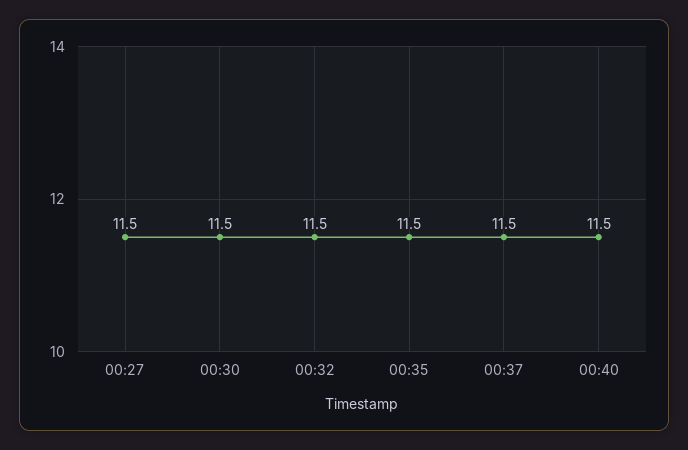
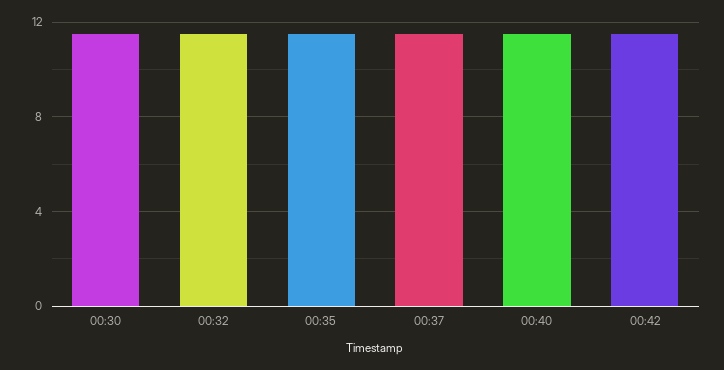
00:27: 11.5 -> none
00:42: none -> 11.5

